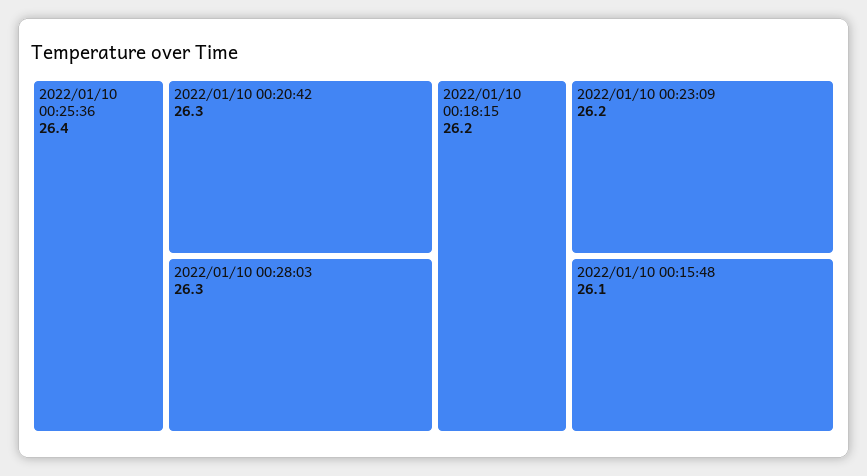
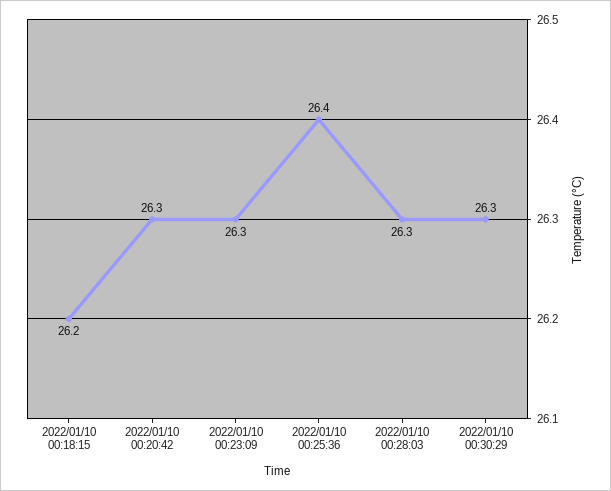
2022/01/10 00:23:09: 26.2 -> 26.3
2022/01/10 00:15:48: 26.1 -> none
2022/01/10 00:30:29: none -> 26.3

